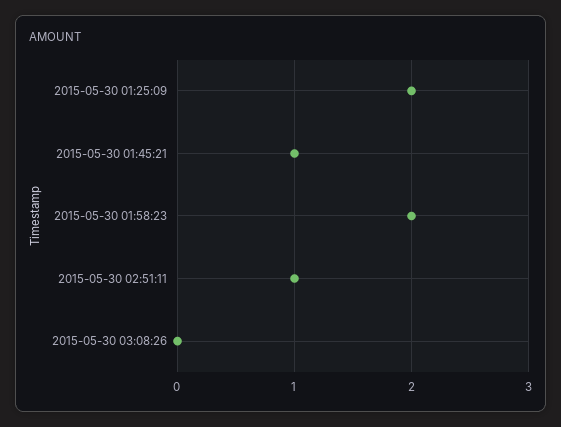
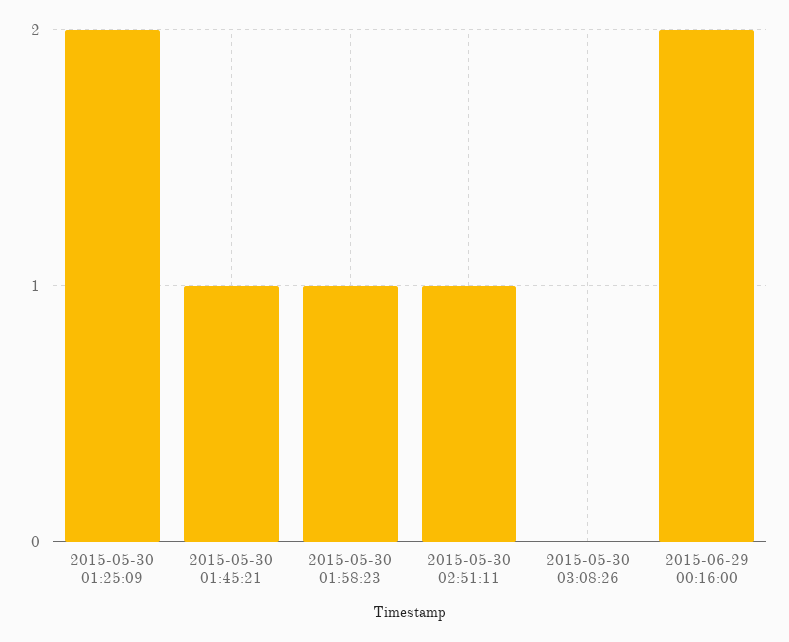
2015-05-30 01:58:23: 2 -> 1
2015-06-29 00:16:00: none -> 2

